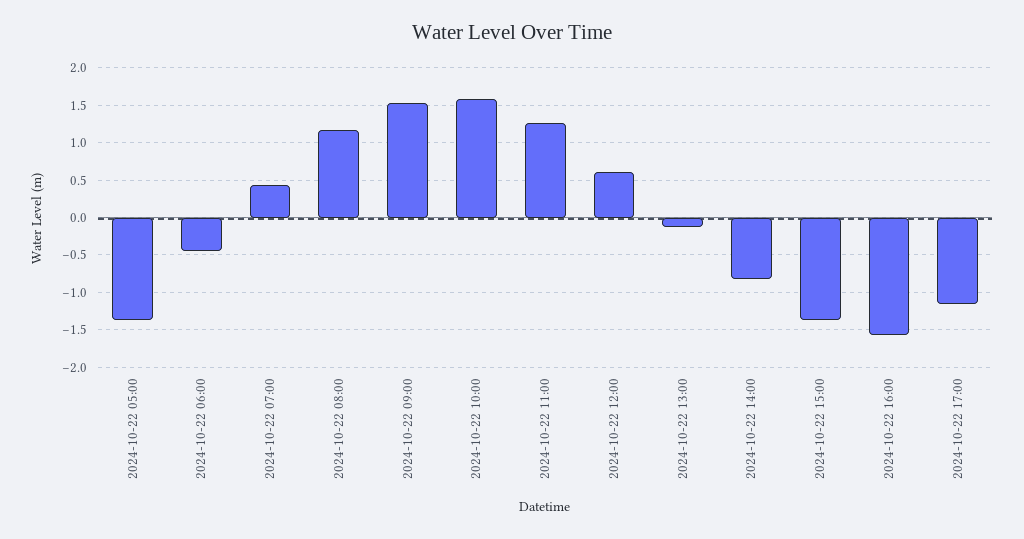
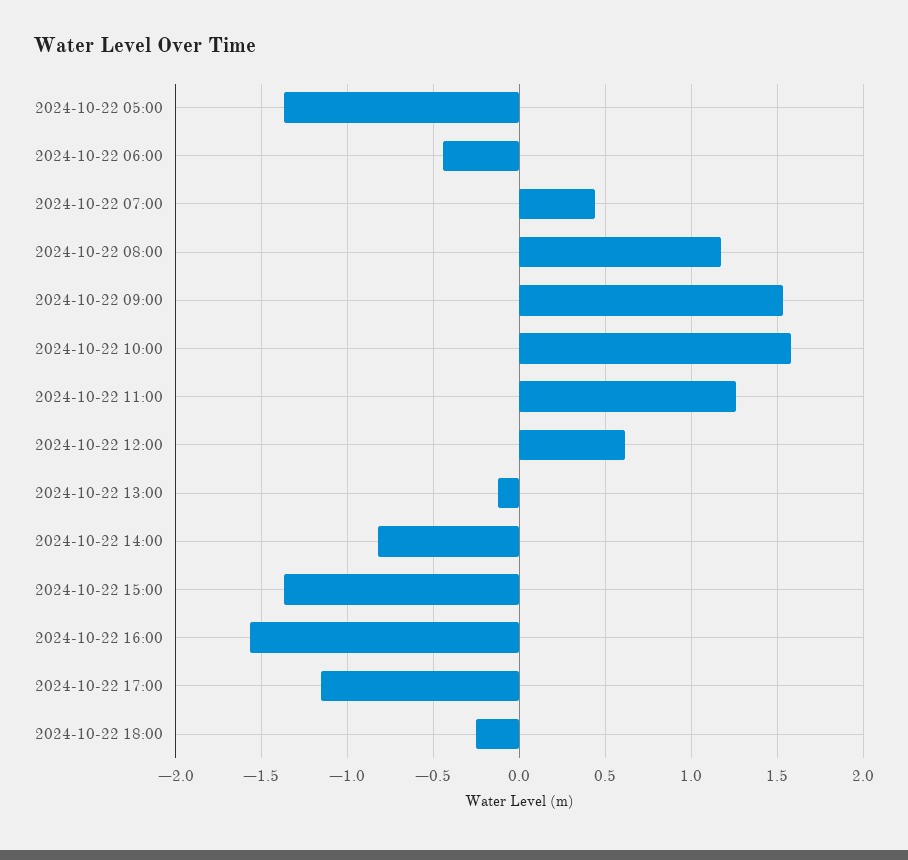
2024-10-22 18:00: none -> -0.25

